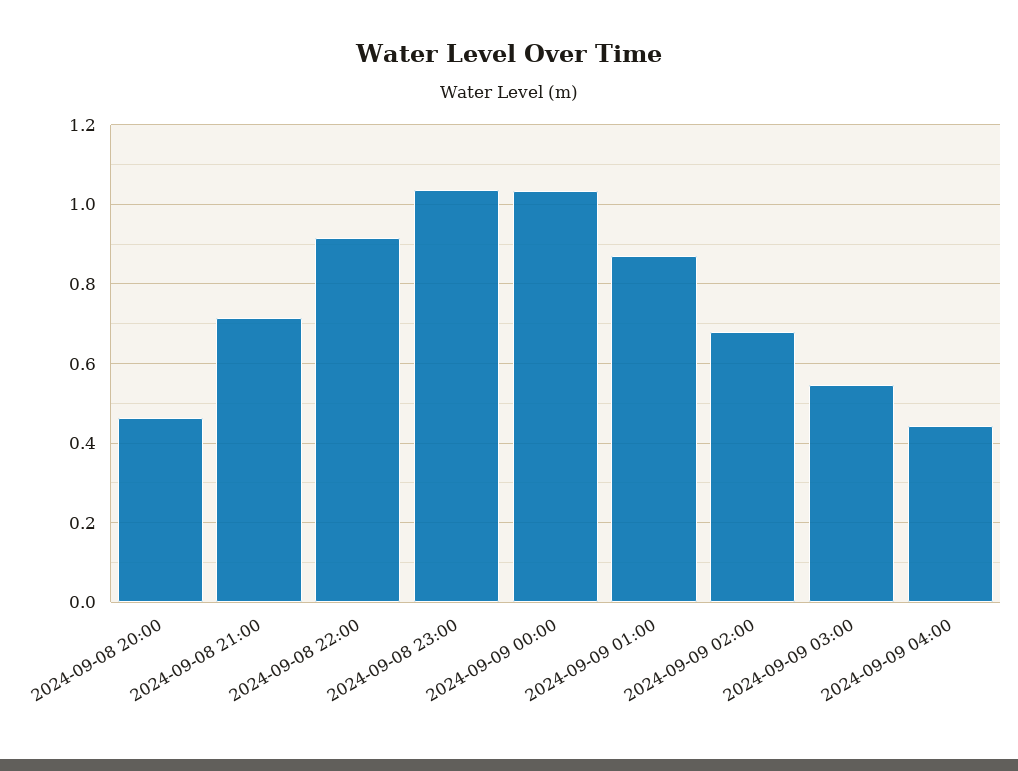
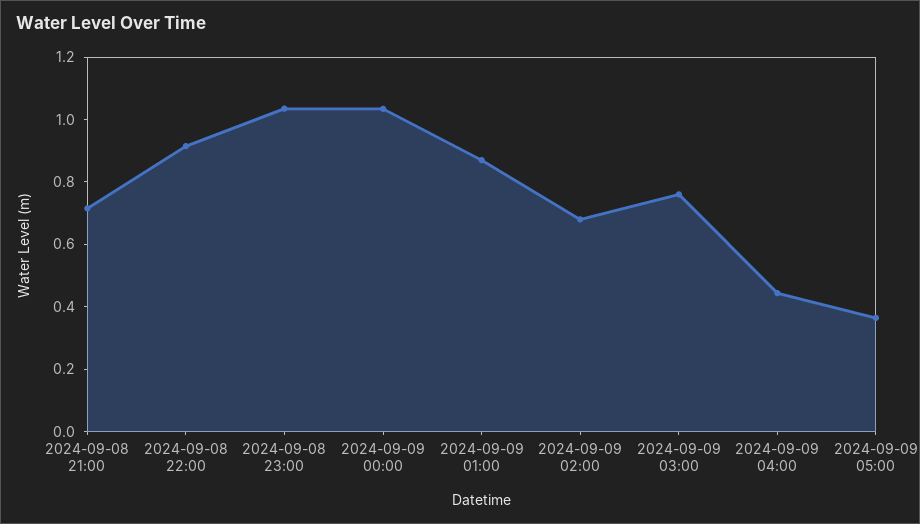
2024-09-08 20:00: 0.46 -> none
2024-09-09 03:00: 0.54 -> 0.75
2024-09-09 05:00: none -> 0.35

